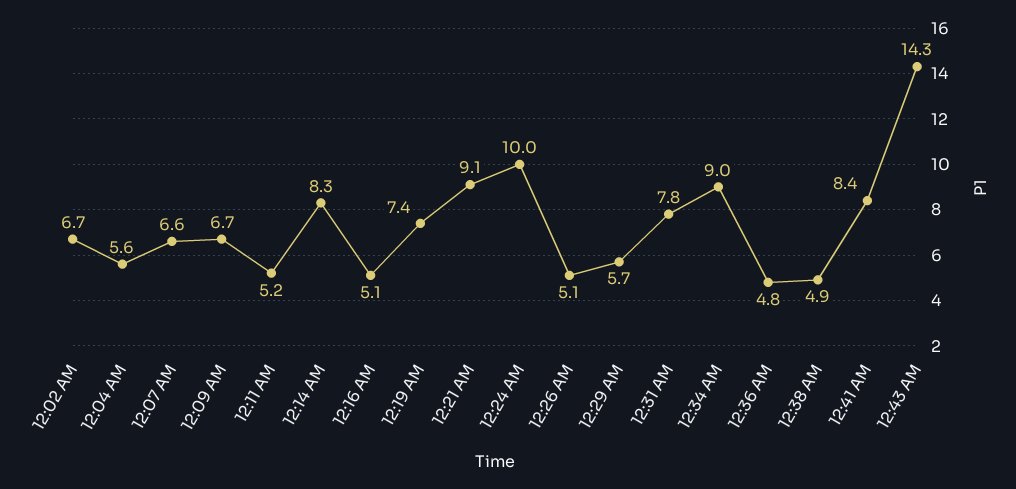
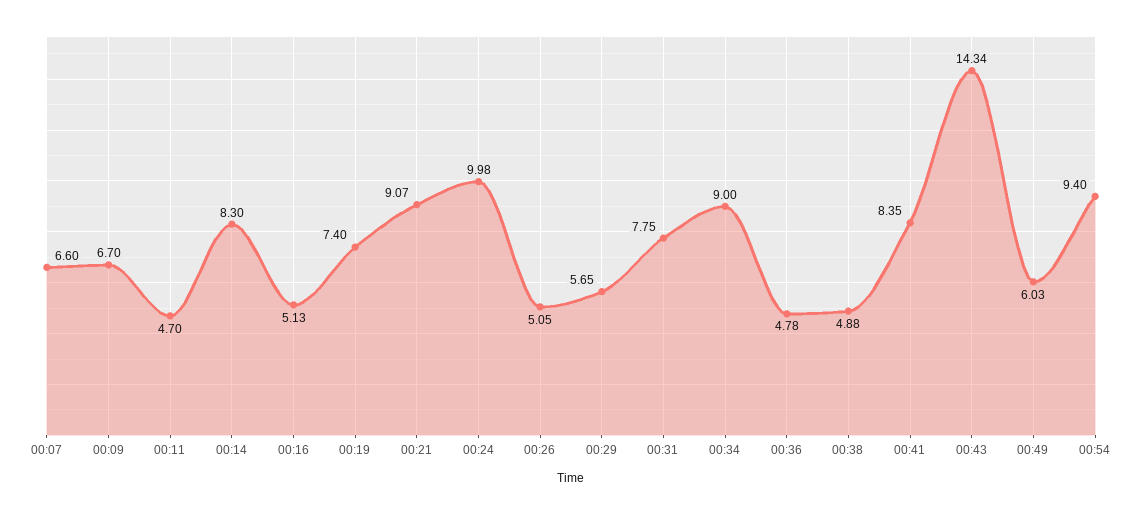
12:02 AM: 6.7 -> none
12:04 AM: 5.6 -> none
12:11 AM: 5.2 -> 4.7
00:49: none -> 6.03
00:54: none -> 9.4

